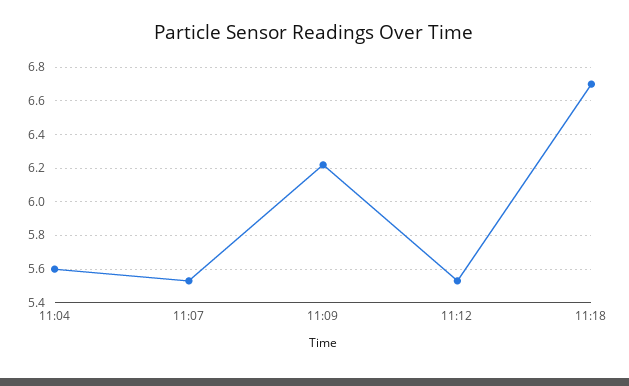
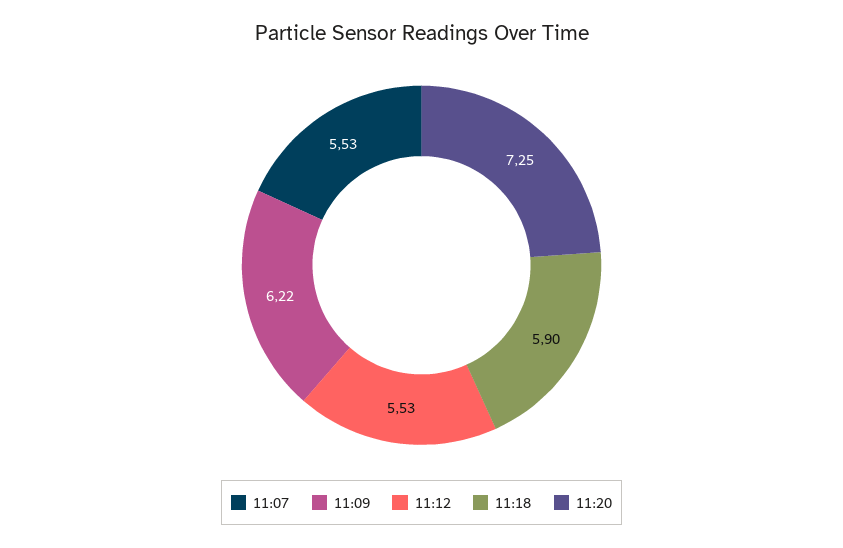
11:04: 5.6 -> none
11:18: 6.7 -> 5.9
11:20: none -> 7.25

